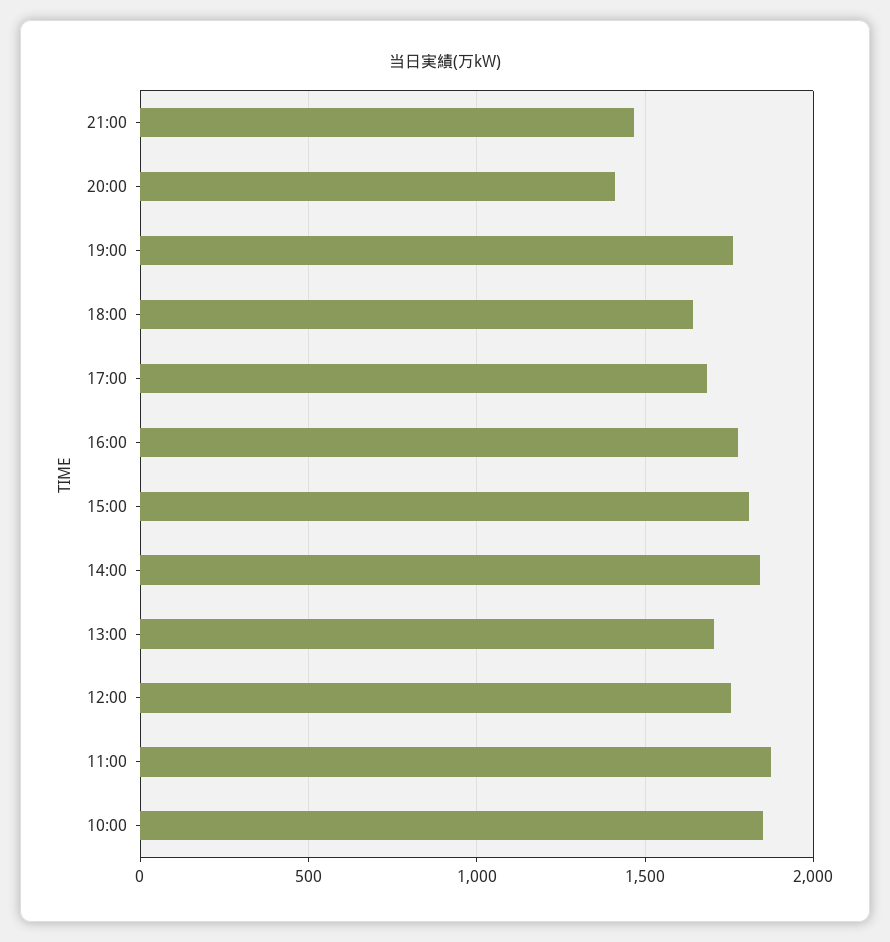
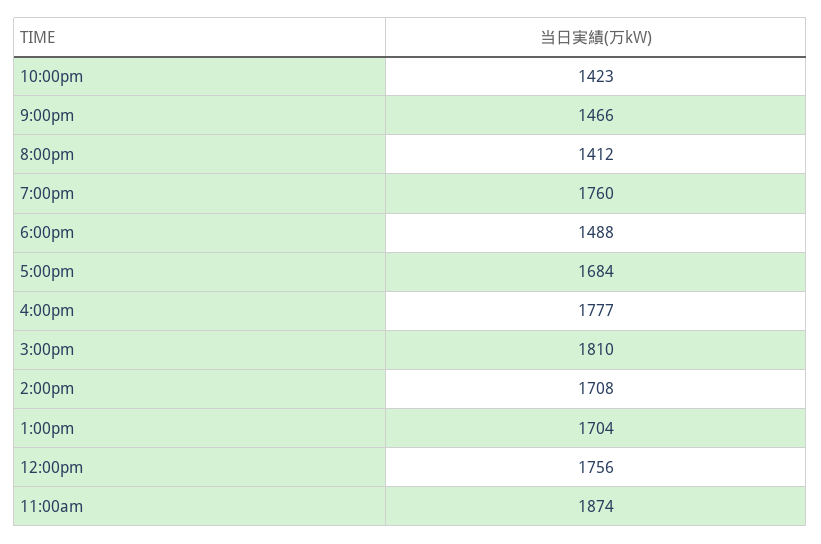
18:00: 1650 -> 1488
14:00: 1850 -> 1708
10:00: 1850 -> none
10:00pm: none -> 1423

